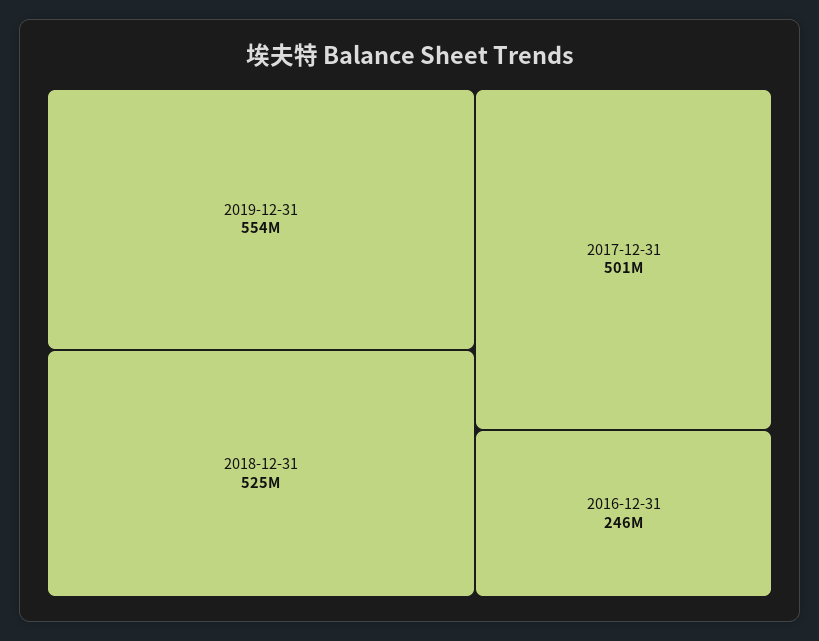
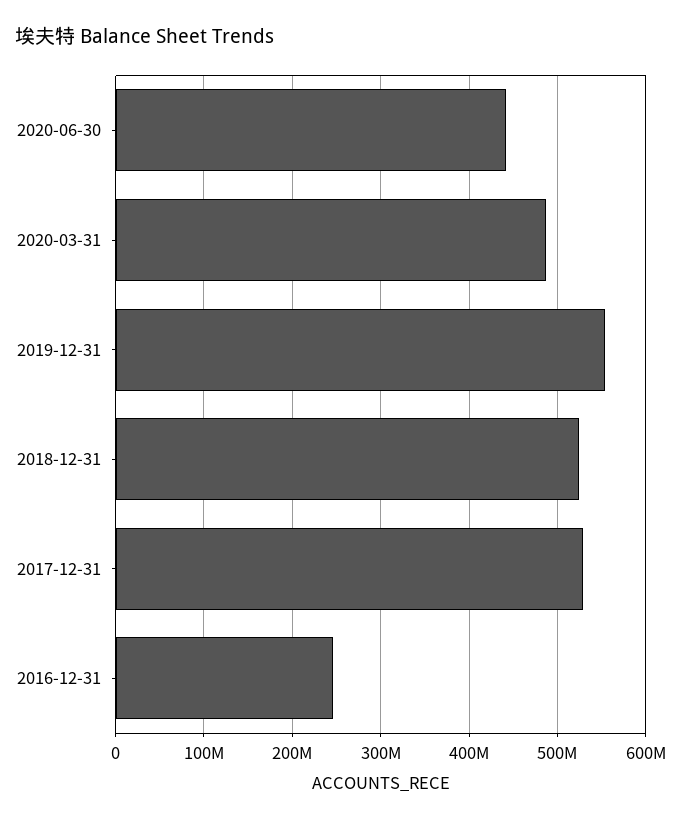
2017-12-31: 501000000 -> 530000000
2020-06-30: none -> 440000000
2020-03-31: none -> 490000000

